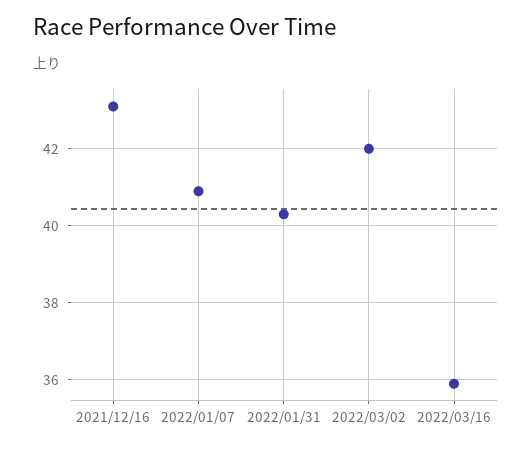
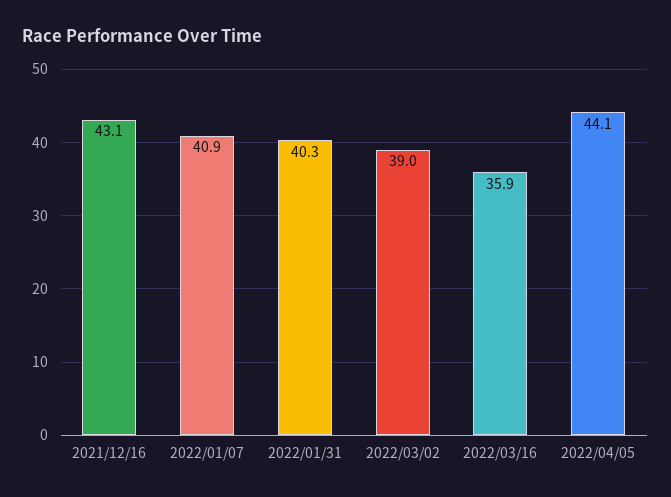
2022/03/02: 42 -> 39
2022/04/05: none -> 44.1

